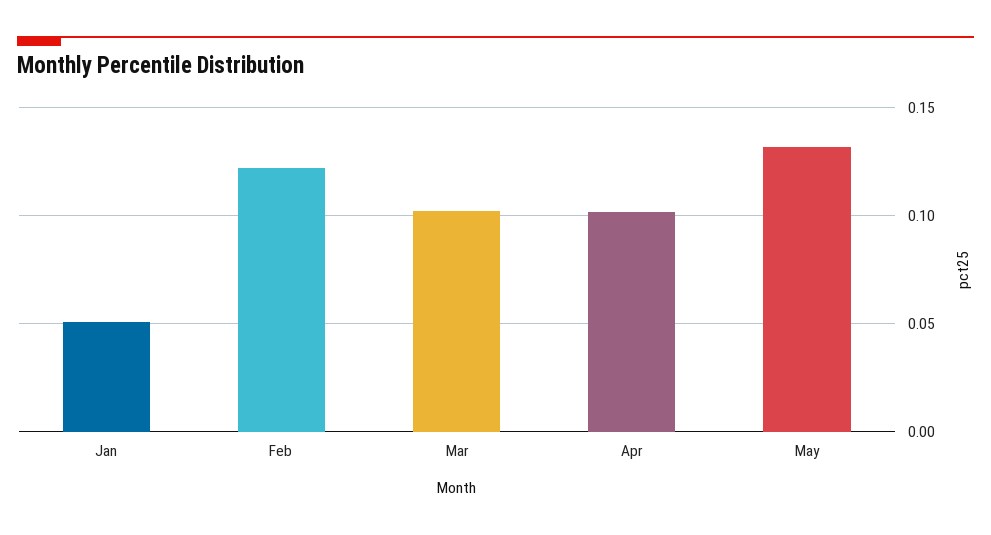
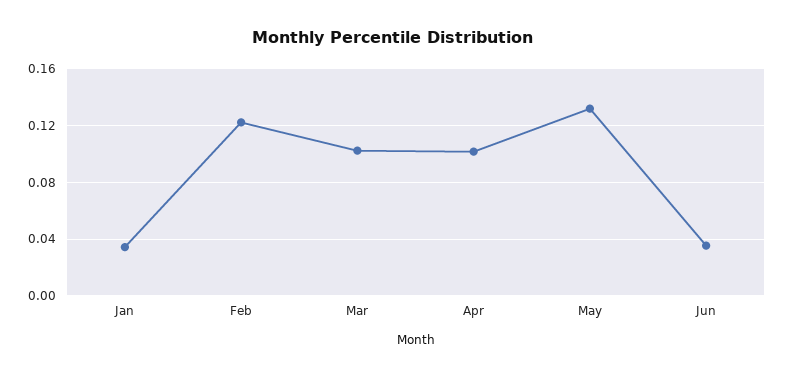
Jan: 0.05 -> 0.035
Jun: none -> 0.035

